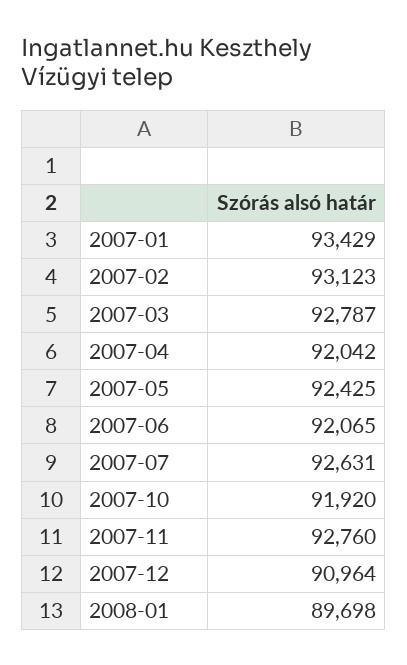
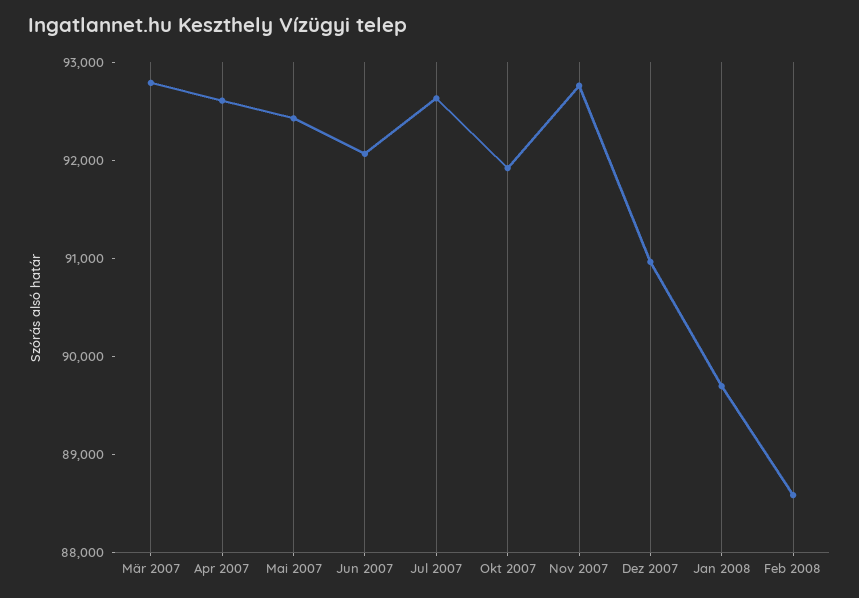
2007-01: 93429 -> none
2007-02: 93123 -> none
2007-04: 92042 -> 92600
Feb 2008: none -> 88600

